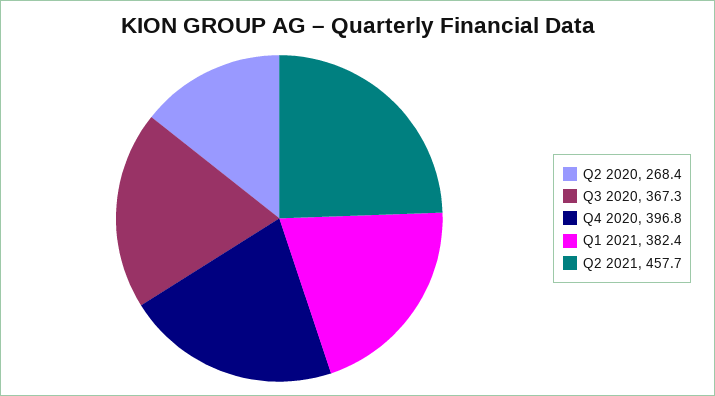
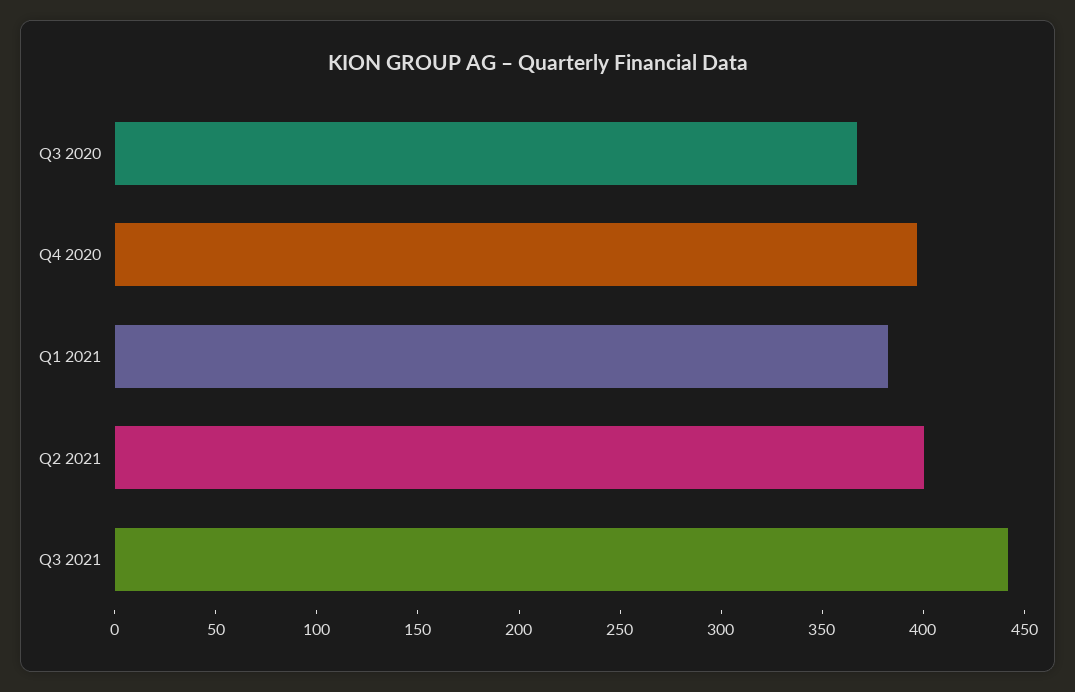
Q2 2020: 268.4 -> none
Q2 2021: 457.7 -> 400
Q3 2021: none -> 440

